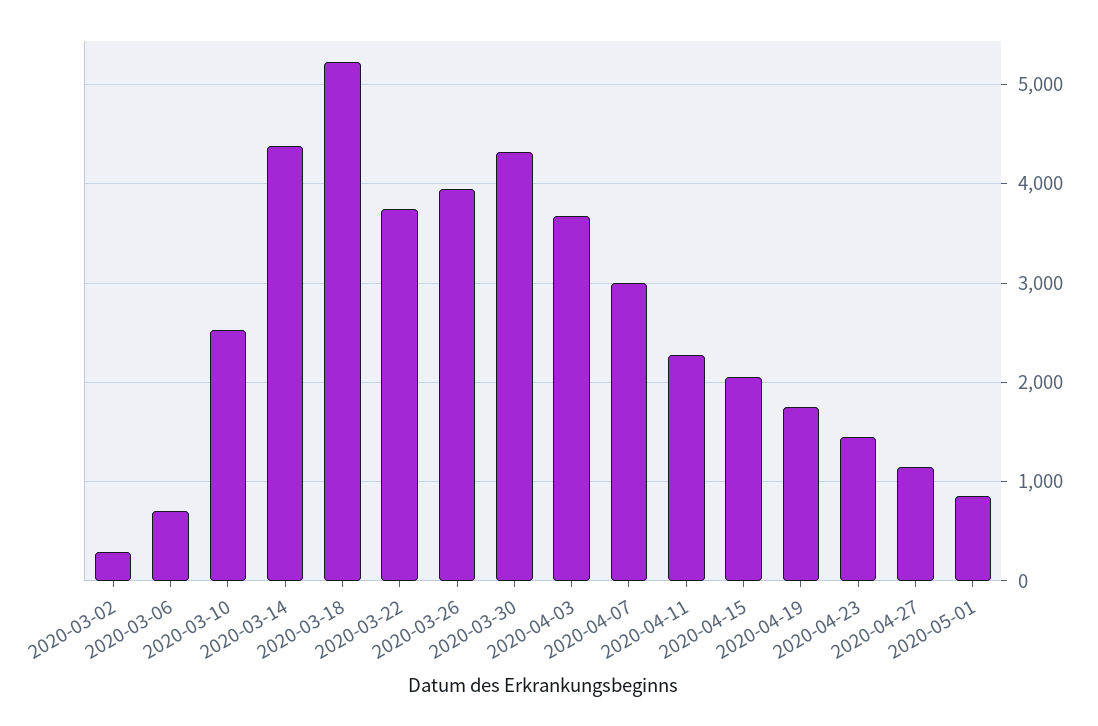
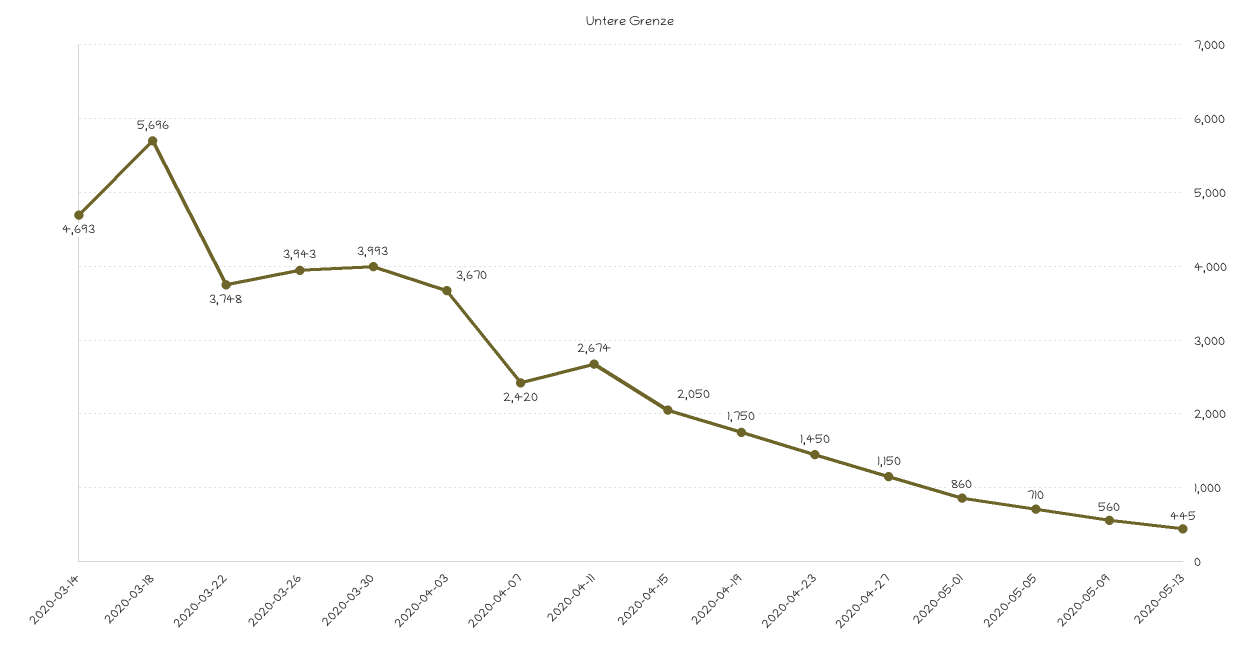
2020-03-02: 300 -> none
2020-03-06: 700 -> none
2020-03-10: 2500 -> none
2020-03-14: 4400 -> 4693
2020-03-18: 5200 -> 5696
2020-03-30: 4300 -> 3993
2020-04-07: 3000 -> 2420
2020-04-11: 2300 -> 2674
2020-05-05: none -> 710
2020-05-09: none -> 560
2020-05-13: none -> 445

